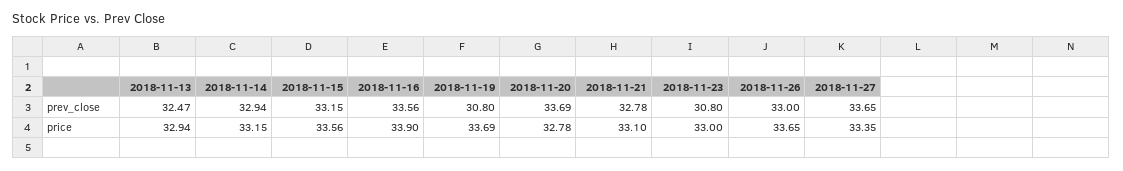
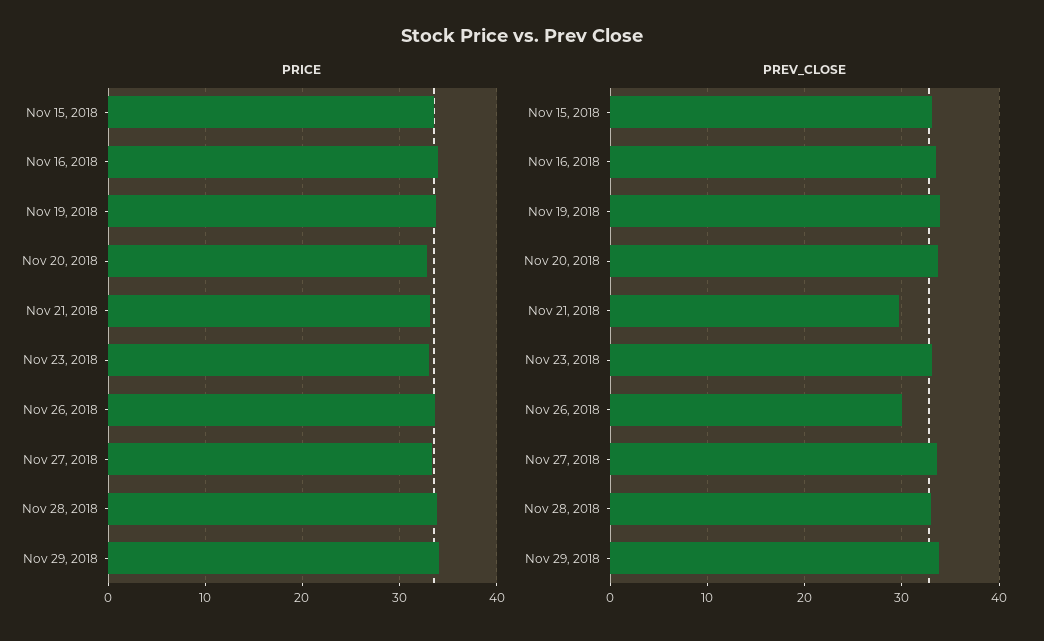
prev_close, 2018-11-13: 32.47 -> none
prev_close, 2018-11-14: 32.94 -> none
prev_close, 2018-11-19: 30.8 -> 34
prev_close, 2018-11-21: 32.78 -> 30
prev_close, 2018-11-23: 30.8 -> 33
prev_close, 2018-11-26: 33 -> 30
price, 2018-11-13: 32.94 -> none
price, 2018-11-14: 33.15 -> none
price, Nov 28, 2018: none -> 34
price, Nov 29, 2018: none -> 34
prev_close, Nov 28, 2018: none -> 33
prev_close, Nov 29, 2018: none -> 34

